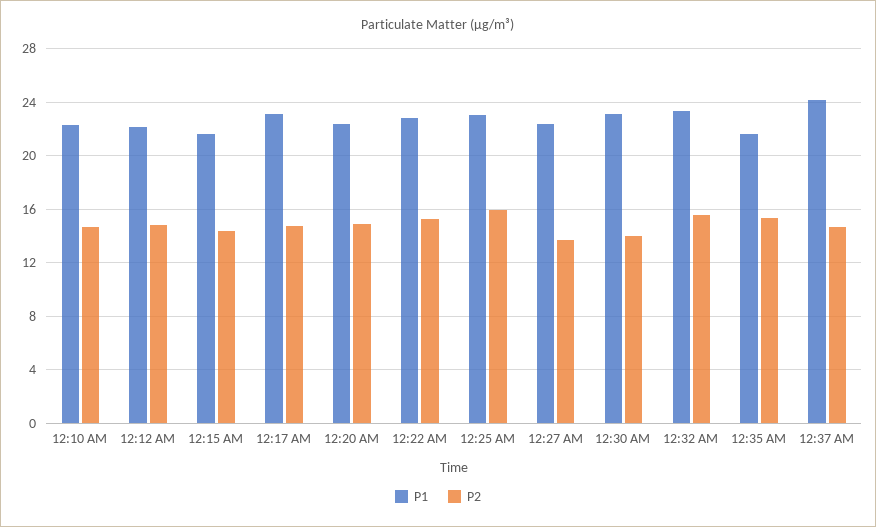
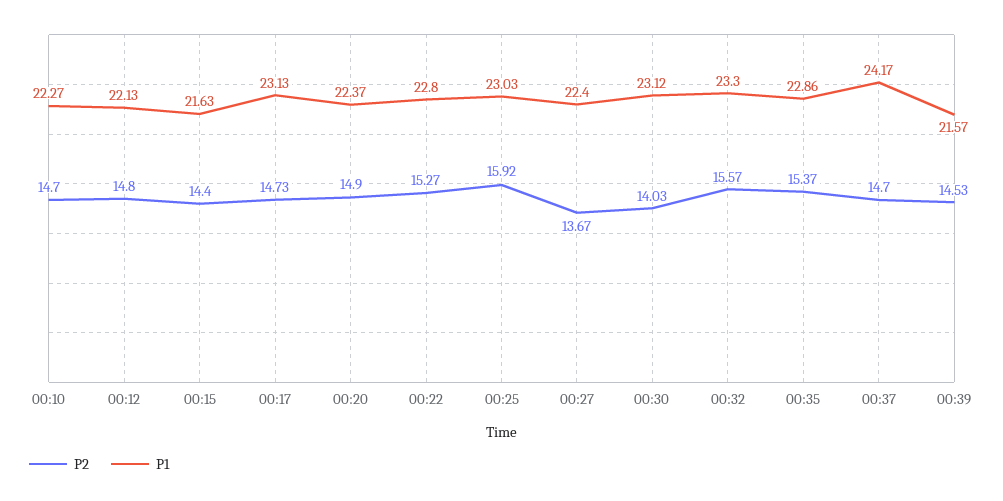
P1, 12:35 AM: 21.5 -> 22.86
P2, 00:39: none -> 14.53
P1, 00:39: none -> 21.57

